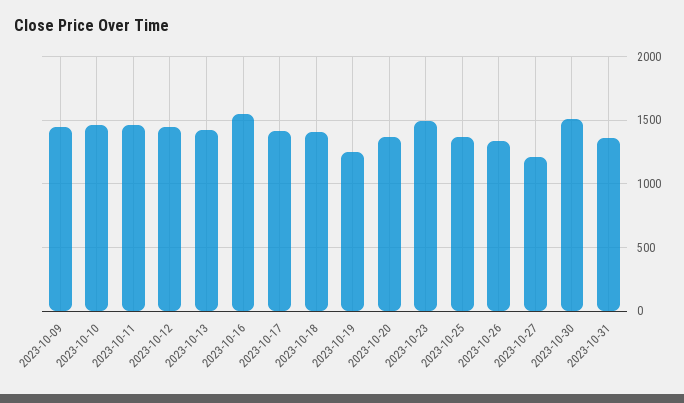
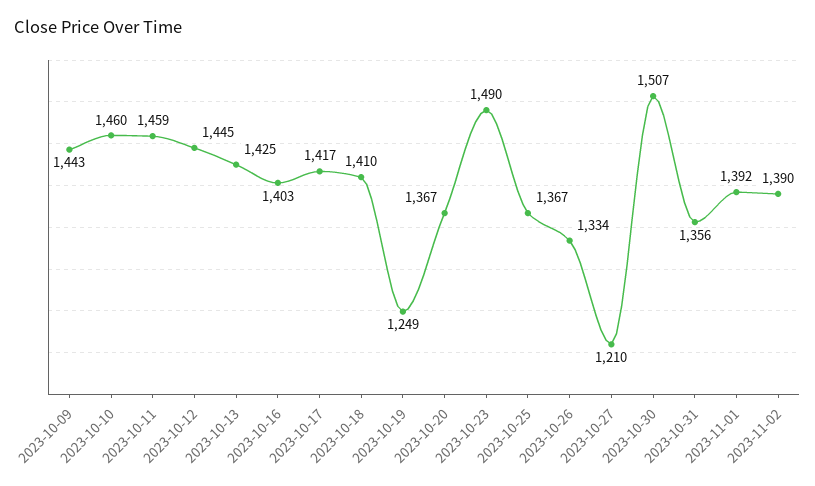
2023-10-16: 1550 -> 1403
2023-11-01: none -> 1392
2023-11-02: none -> 1390

